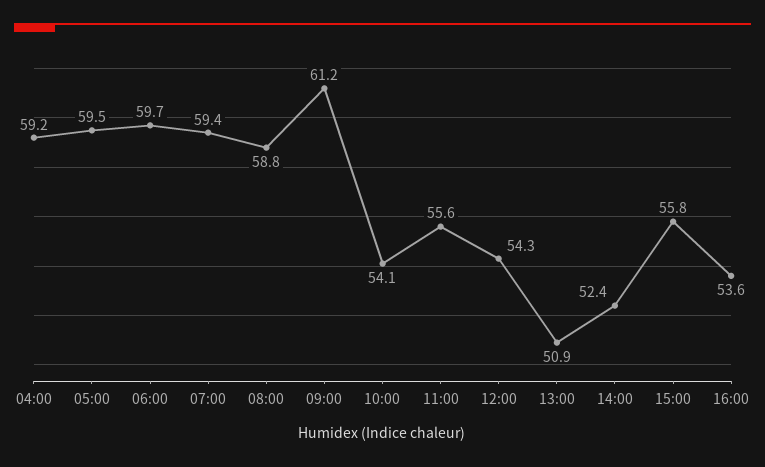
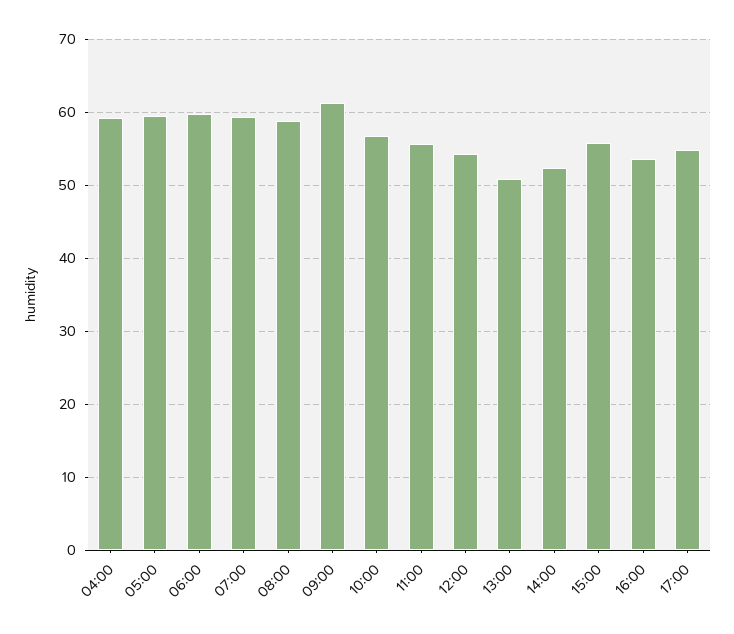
10:00: 54.1 -> 57
17:00: none -> 55

